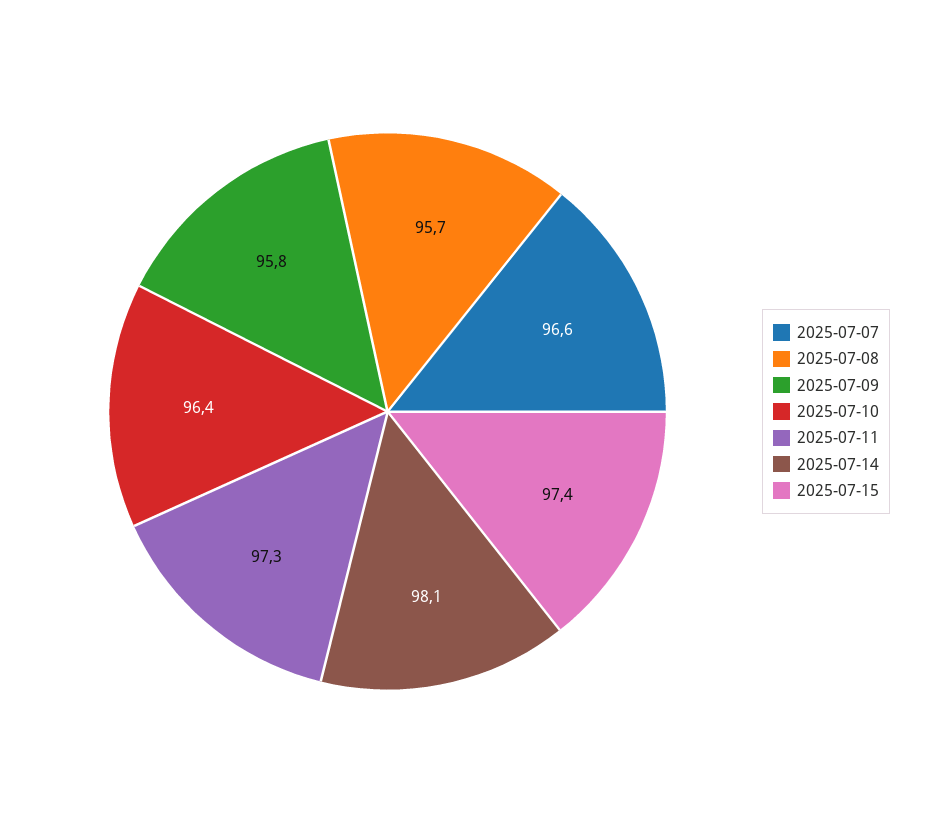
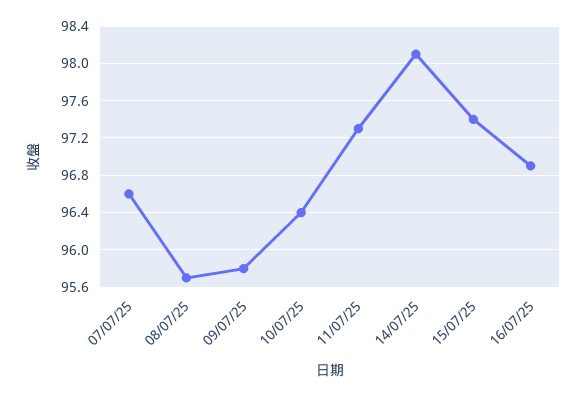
16/07/25: none -> 96.9

